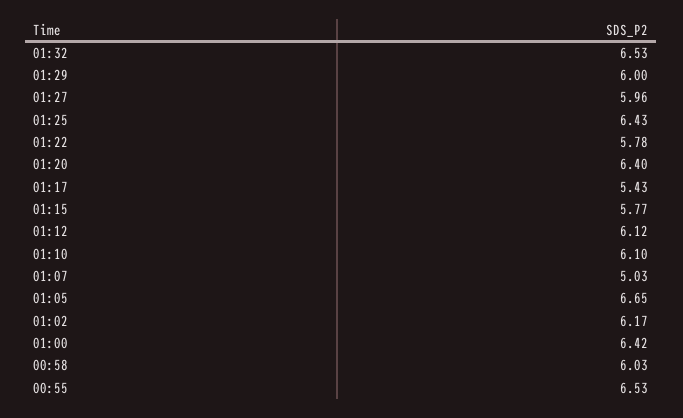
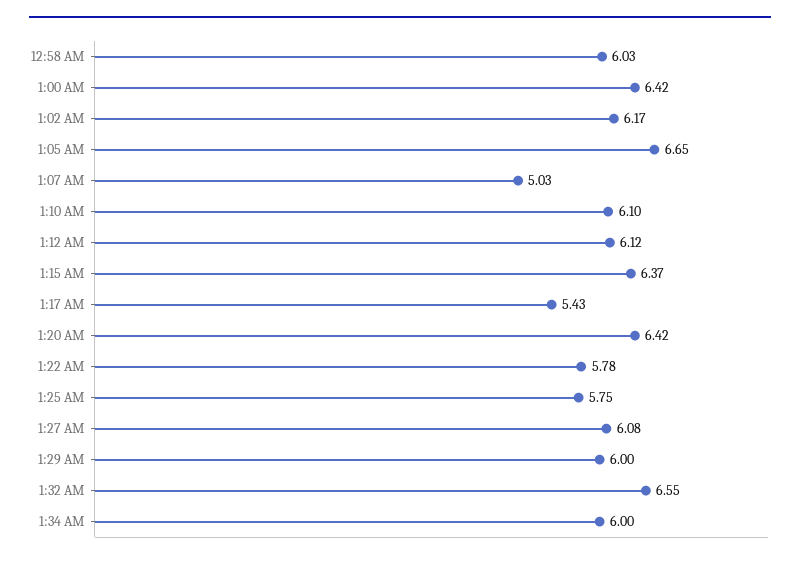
01:32: 6.53 -> 6.55
01:27: 5.96 -> 6.08
01:25: 6.43 -> 5.75
01:20: 6.4 -> 6.42
01:15: 5.77 -> 6.37
00:55: 6.53 -> none
1:34 AM: none -> 6

